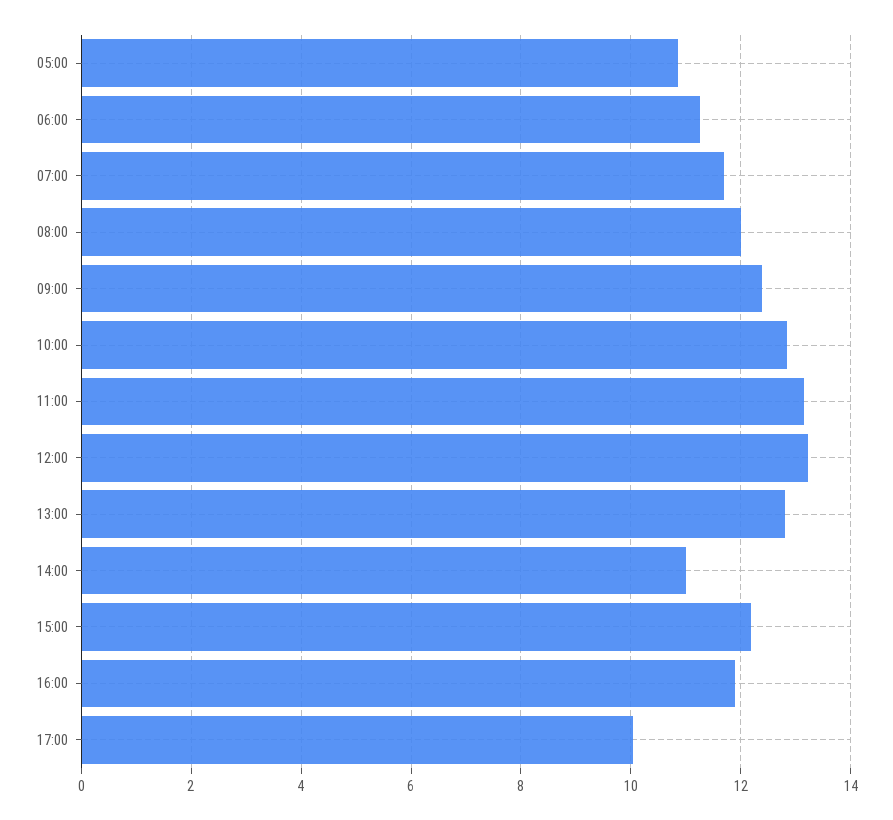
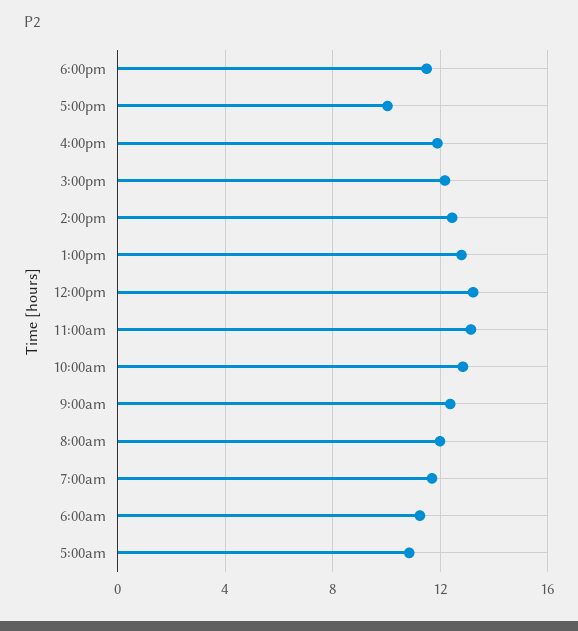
14:00: 11 -> 12.5
6:00pm: none -> 11.5

